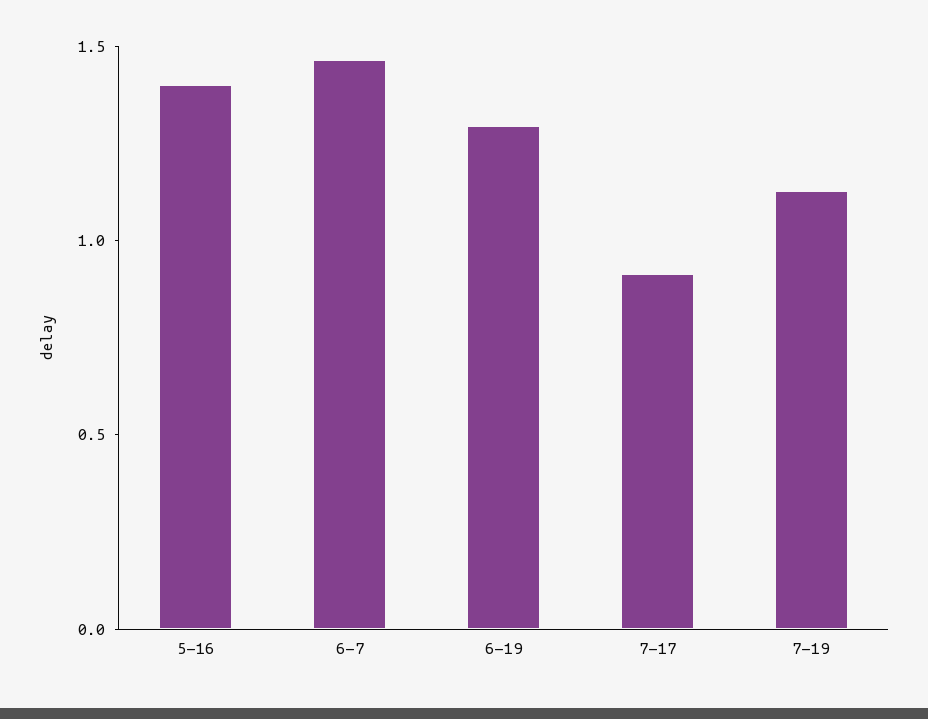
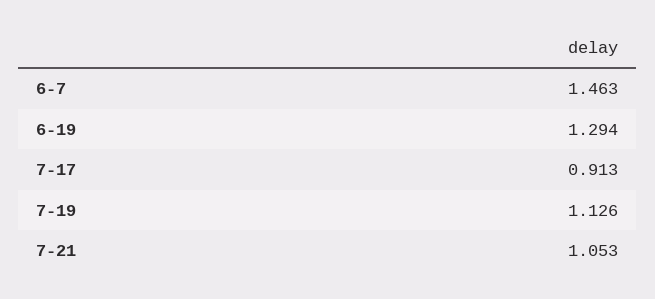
5-16: 1.4 -> none
7-21: none -> 1.053

